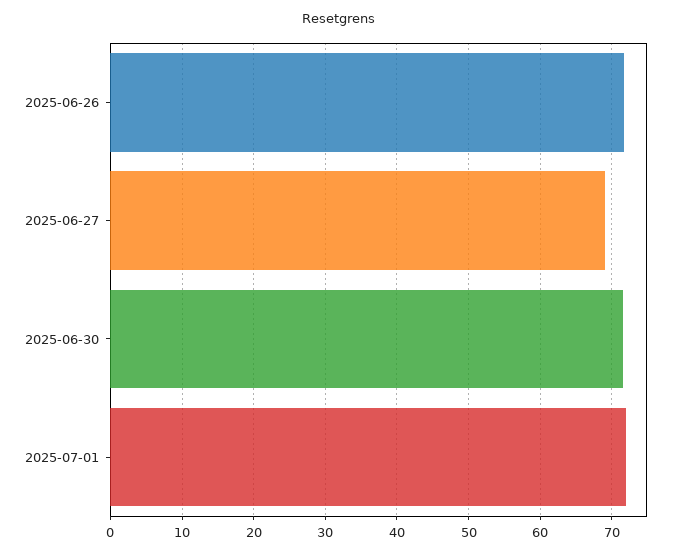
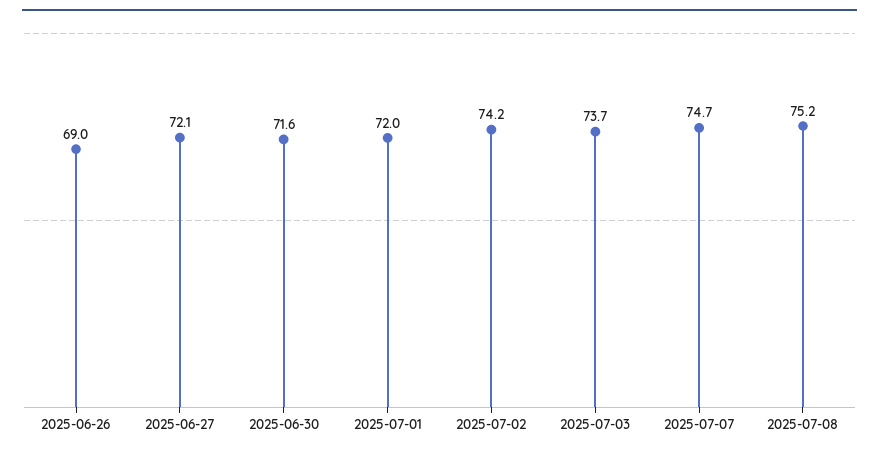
2025-06-26: 72 -> 69
2025-06-27: 69 -> 72.1
2025-07-02: none -> 74.2
2025-07-03: none -> 73.7
2025-07-07: none -> 74.7
2025-07-08: none -> 75.2

